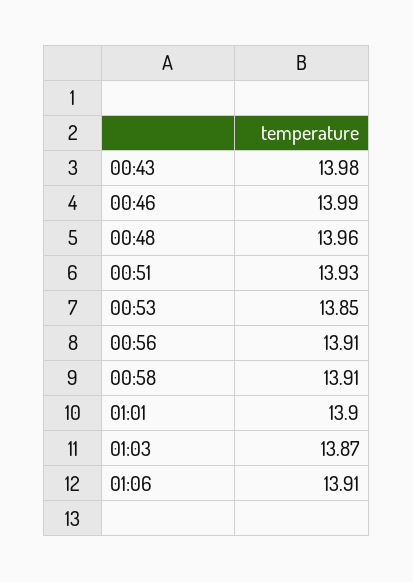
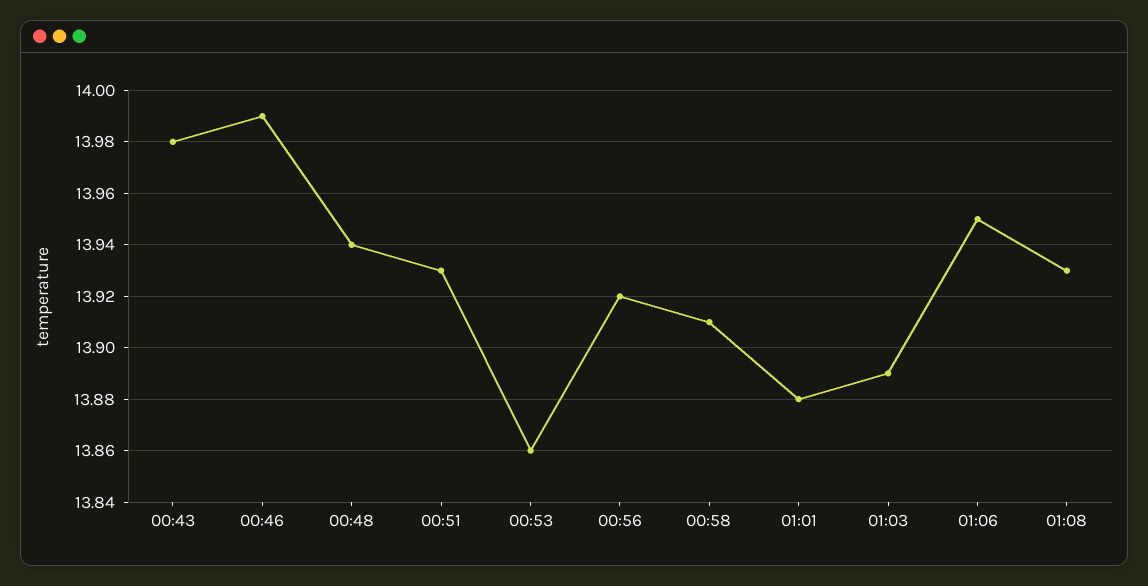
00:48: 13.96 -> 13.94
00:53: 13.85 -> 13.86
00:56: 13.91 -> 13.92
01:01: 13.9 -> 13.88
01:03: 13.87 -> 13.89
01:06: 13.91 -> 13.95
01:08: none -> 13.93

